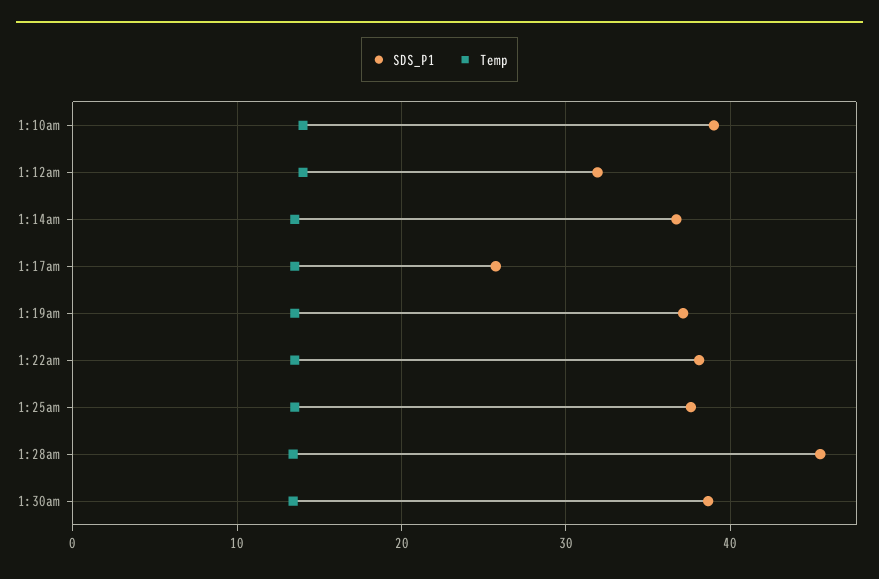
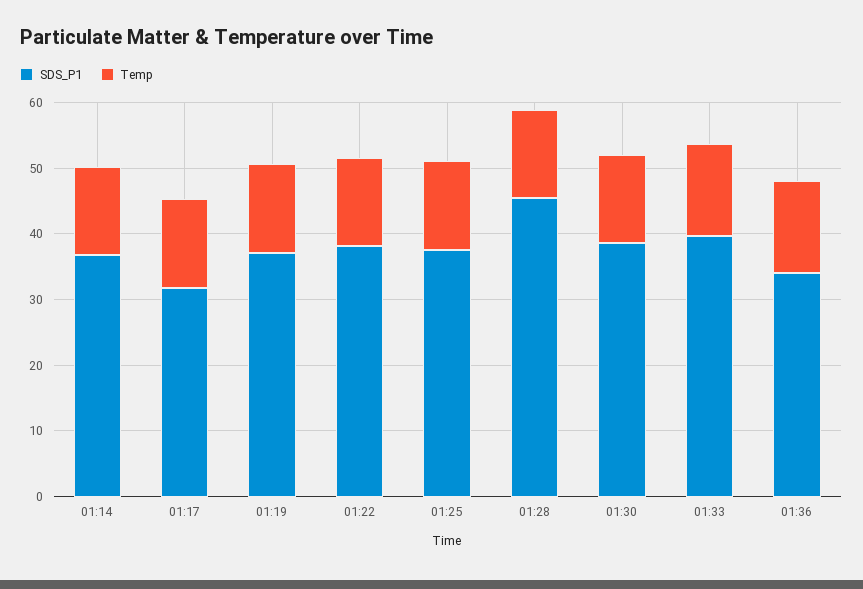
SDS_P1, 1:10am: 39 -> none
Temp, 1:10am: 14 -> none
SDS_P1, 1:12am: 32 -> none
Temp, 1:12am: 14 -> none
SDS_P1, 1:17am: 26 -> 32
SDS_P1, 01:33: none -> 40
Temp, 01:33: none -> 14
SDS_P1, 01:36: none -> 34
Temp, 01:36: none -> 14

